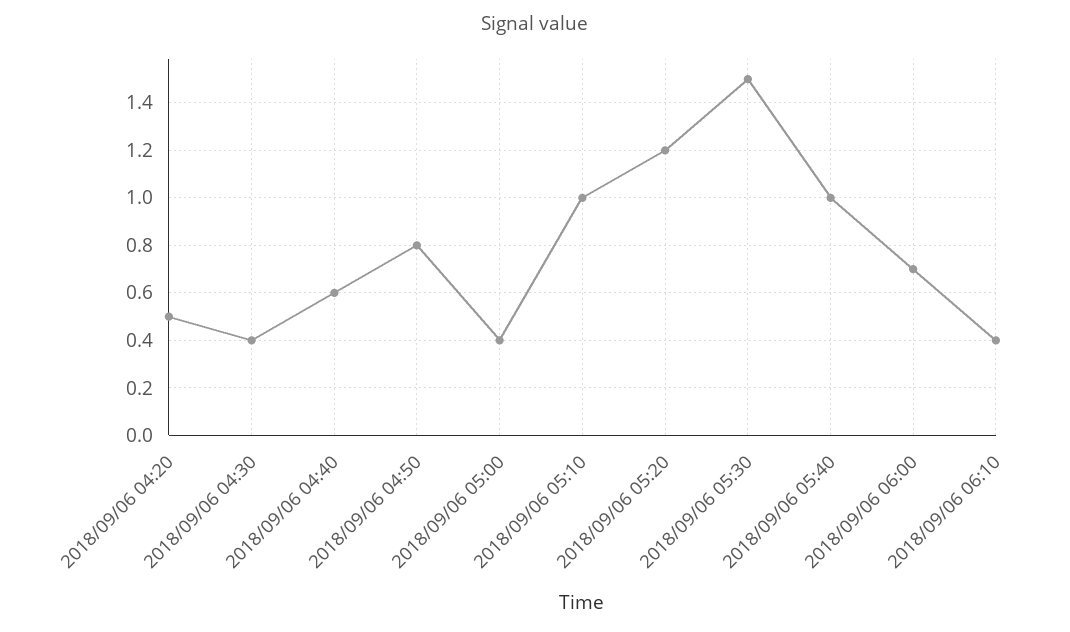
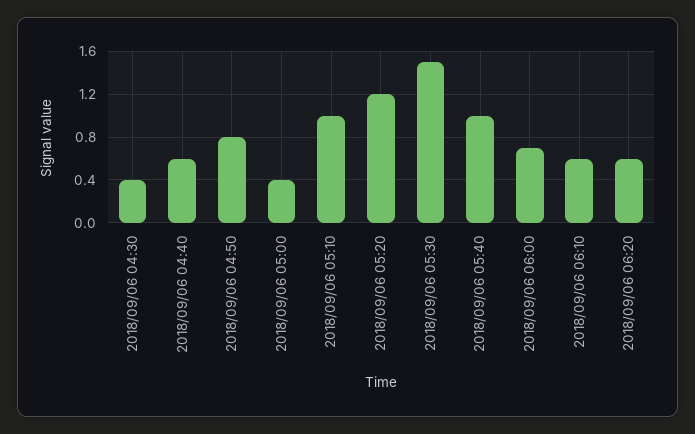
2018/09/06 04:20: 0.5 -> none
2018/09/06 06:10: 0.4 -> 0.6
2018/09/06 06:20: none -> 0.6

